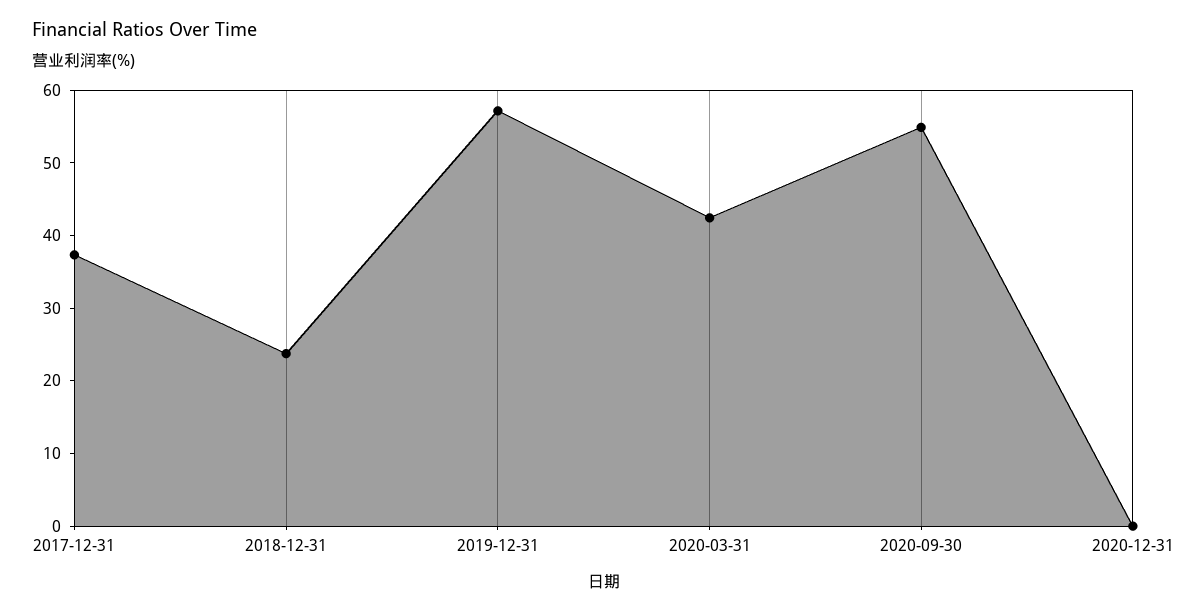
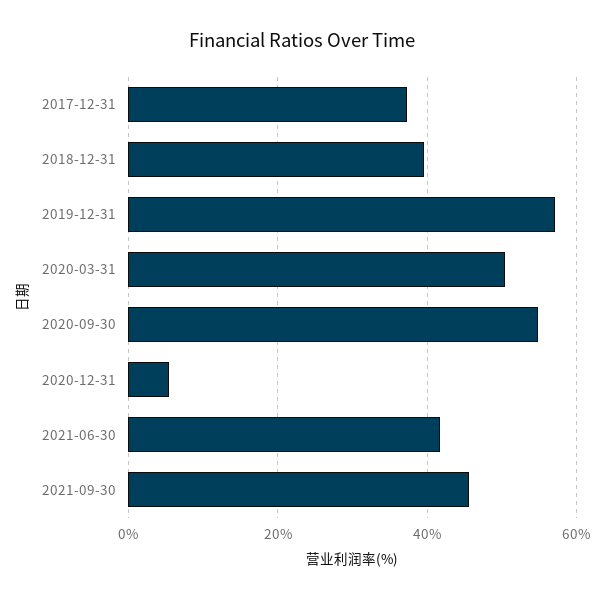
2018-12-31: 24 -> 40
2020-03-31: 42 -> 50
2020-12-31: 0 -> 6
2021-06-30: none -> 42
2021-09-30: none -> 46

